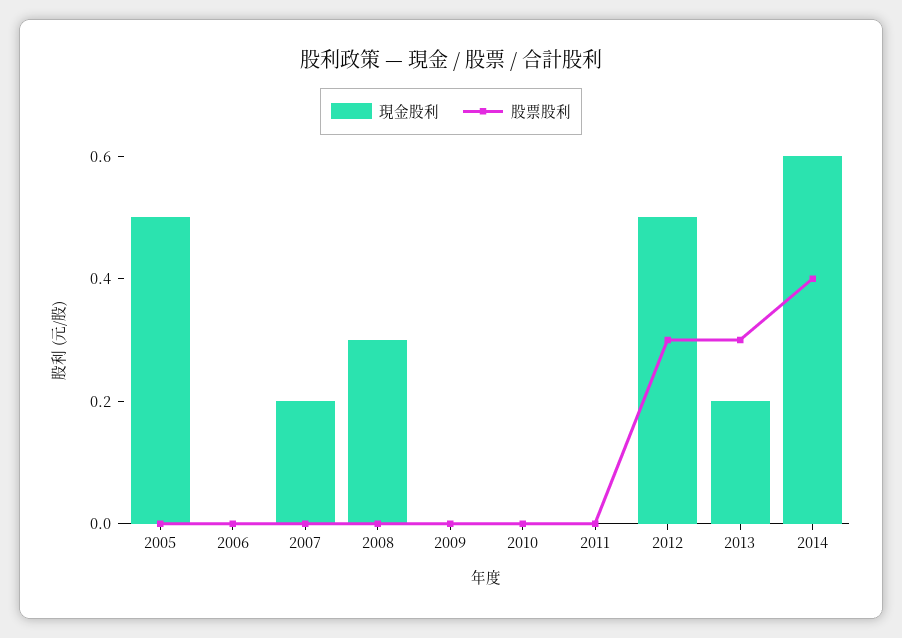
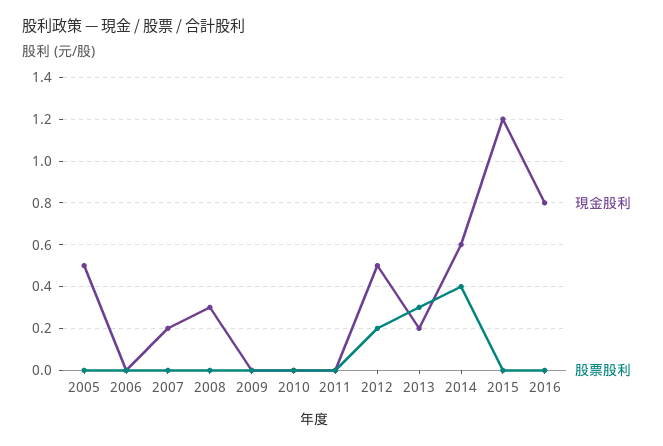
股票股利, 2012: 0.3 -> 0.2
現金股利, 2015: none -> 1.2
股票股利, 2015: none -> 0
現金股利, 2016: none -> 0.8
股票股利, 2016: none -> 0

